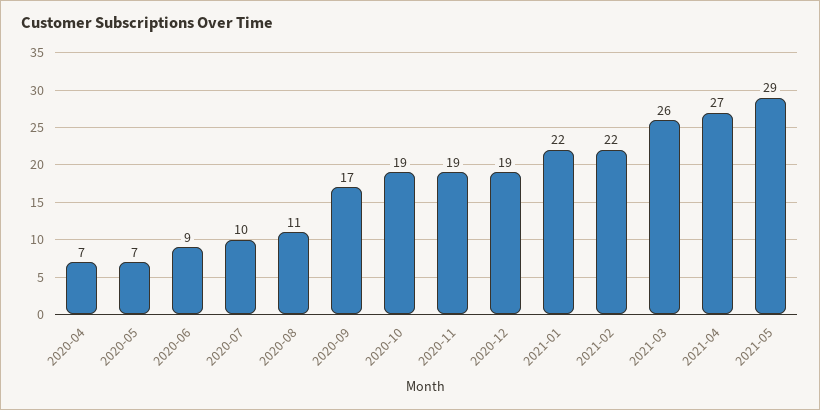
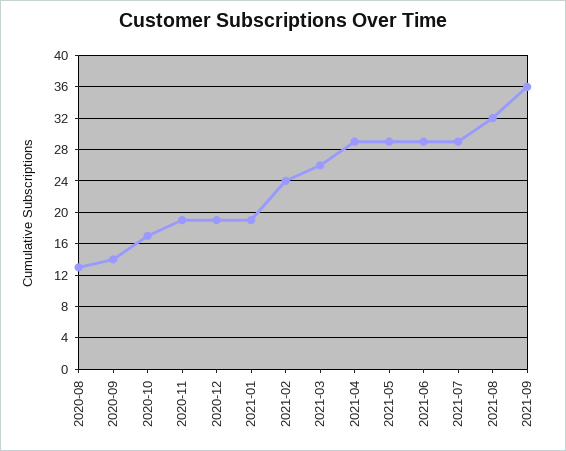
2020-04: 7 -> none
2020-05: 7 -> none
2020-06: 9 -> none
2020-07: 10 -> none
2020-08: 11 -> 13
2020-09: 17 -> 14
2020-10: 19 -> 17
2021-01: 22 -> 19
2021-02: 22 -> 24
2021-04: 27 -> 29
2021-06: none -> 29
2021-07: none -> 29
2021-08: none -> 32
2021-09: none -> 36

